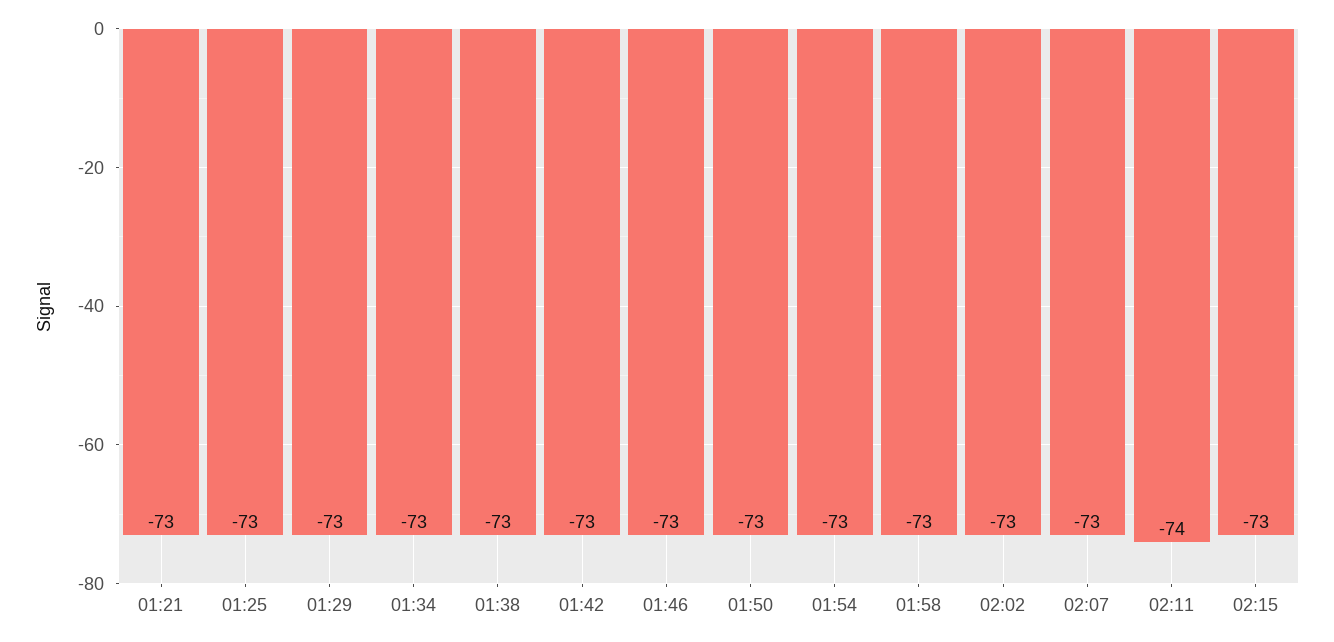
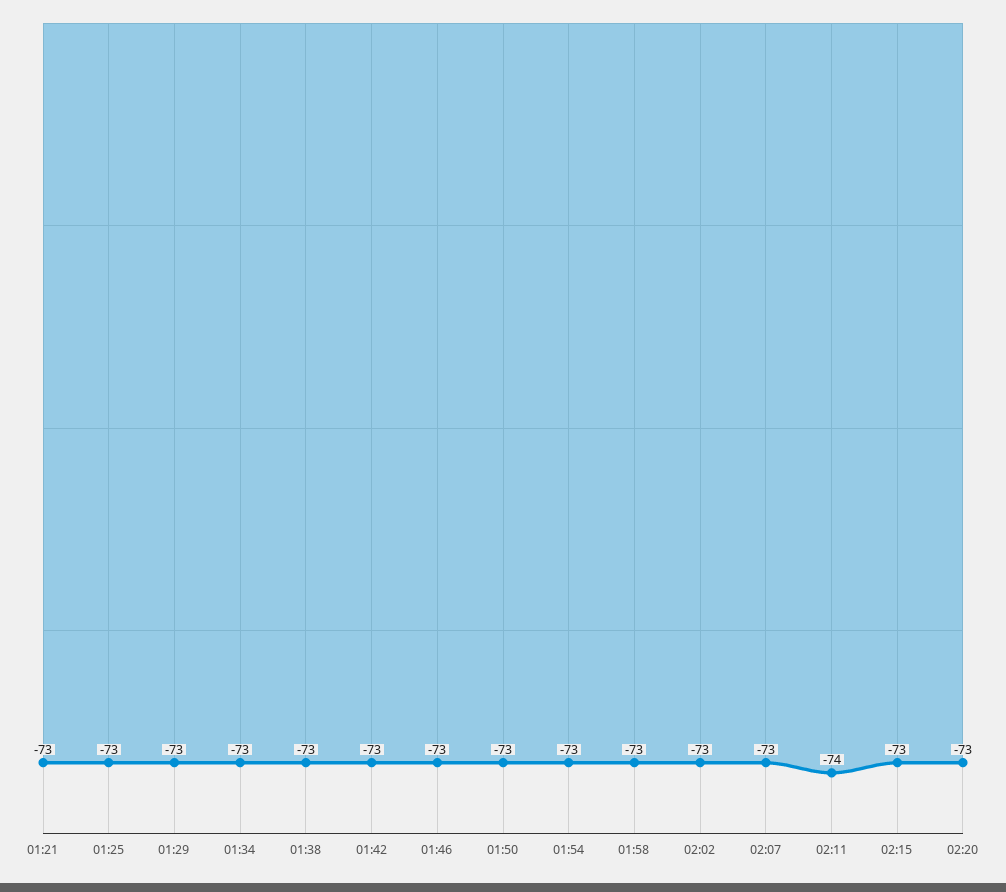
02:20: none -> -73

